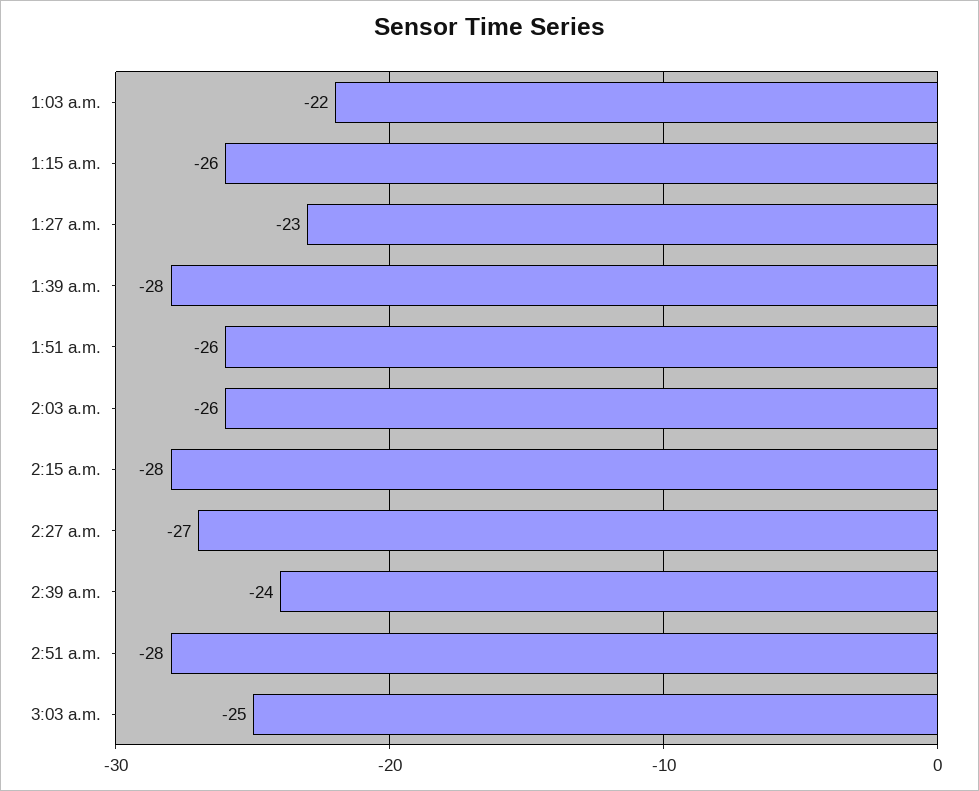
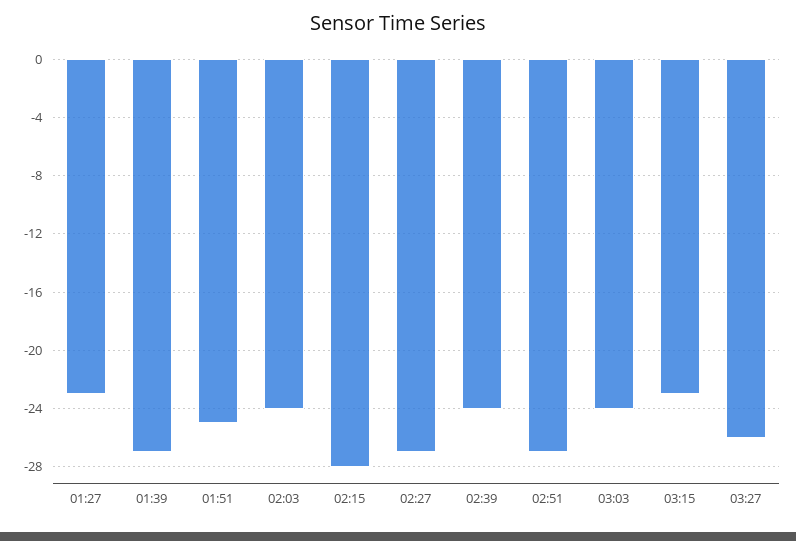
1:03 a.m.: -22 -> none
1:15 a.m.: -26 -> none
1:39 a.m.: -28 -> -27
1:51 a.m.: -26 -> -25
2:03 a.m.: -26 -> -24
2:51 a.m.: -28 -> -27
3:03 a.m.: -25 -> -24
03:15: none -> -23
03:27: none -> -26

